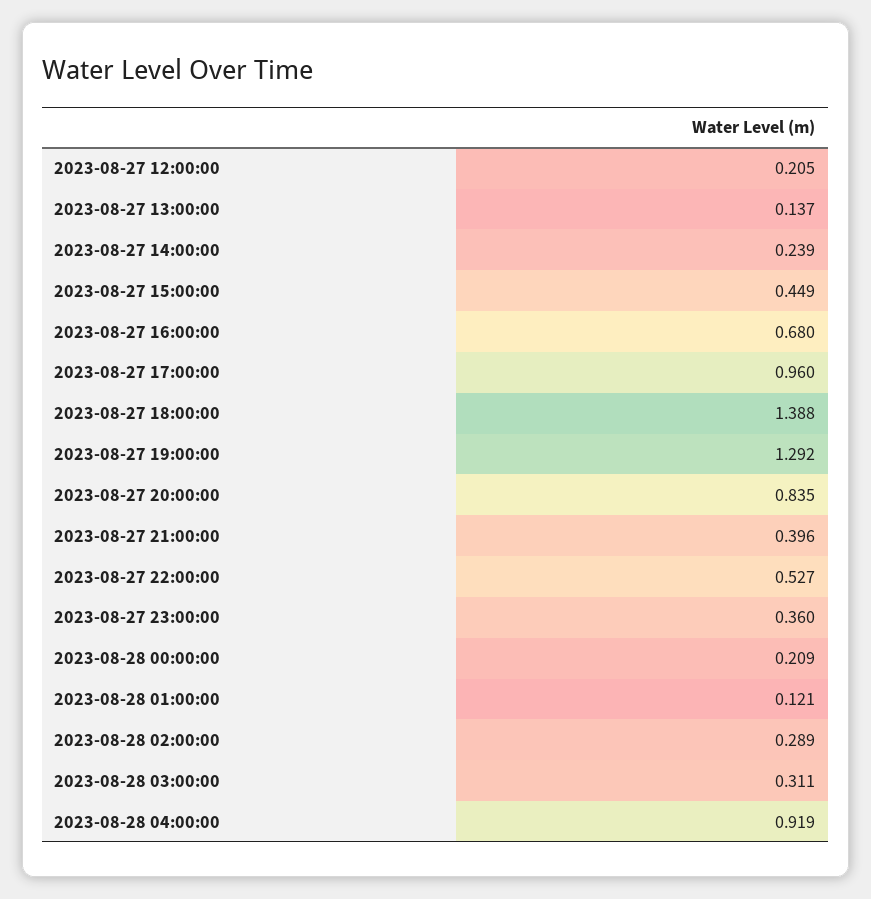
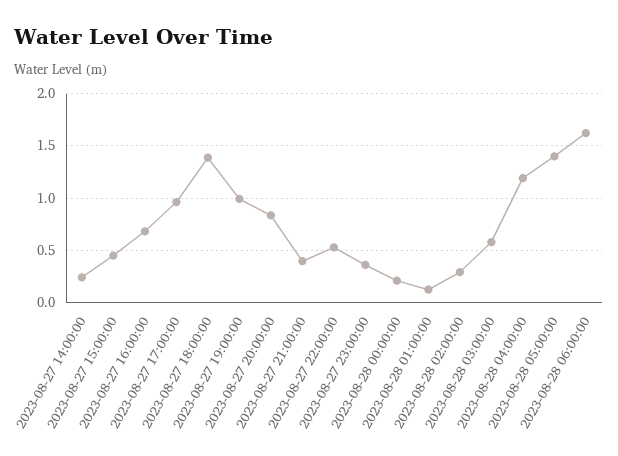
2023-08-27 12:00:00: 0.205 -> none
2023-08-27 13:00:00: 0.137 -> none
2023-08-27 19:00:00: 1.292 -> 1
2023-08-28 03:00:00: 0.311 -> 0.6
2023-08-28 04:00:00: 0.919 -> 1.2
2023-08-28 05:00:00: none -> 1.4
2023-08-28 06:00:00: none -> 1.6

